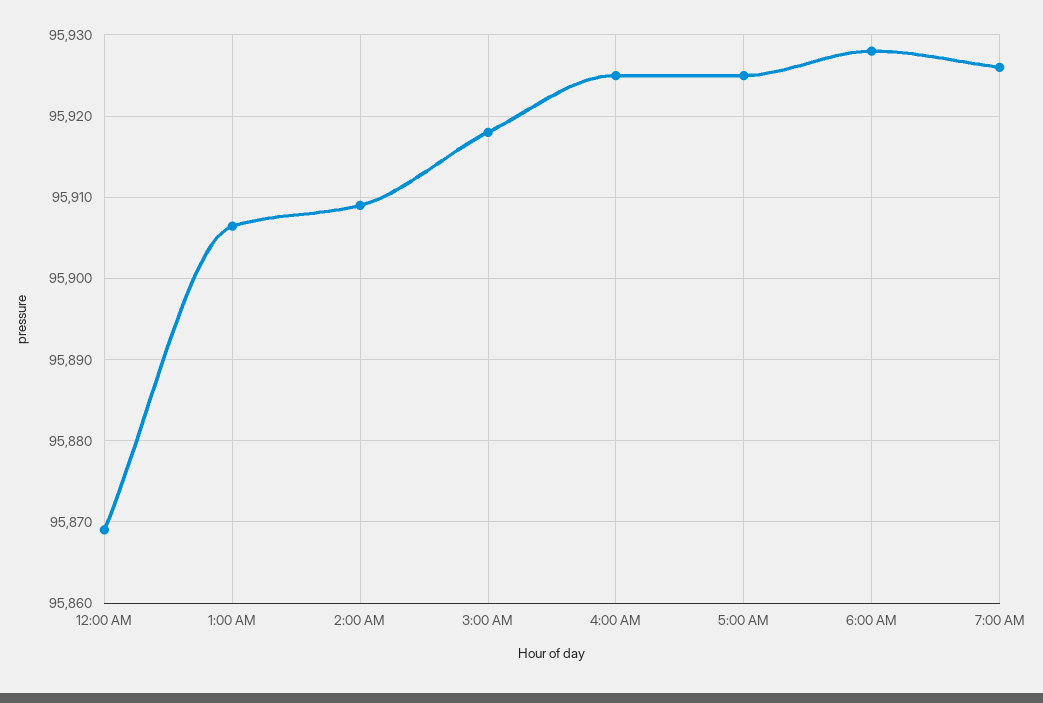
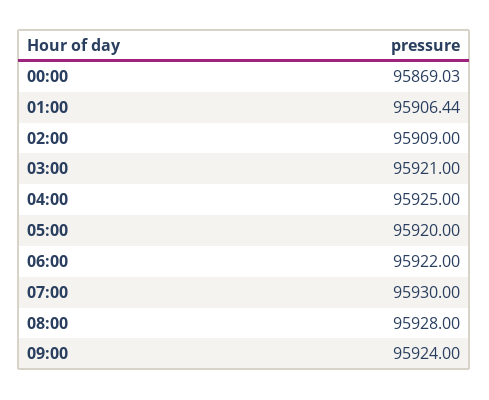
3:00 AM: 95918 -> 95921
5:00 AM: 95925 -> 95920
6:00 AM: 95928 -> 95922
7:00 AM: 95926 -> 95930
08:00: none -> 95928
09:00: none -> 95924

